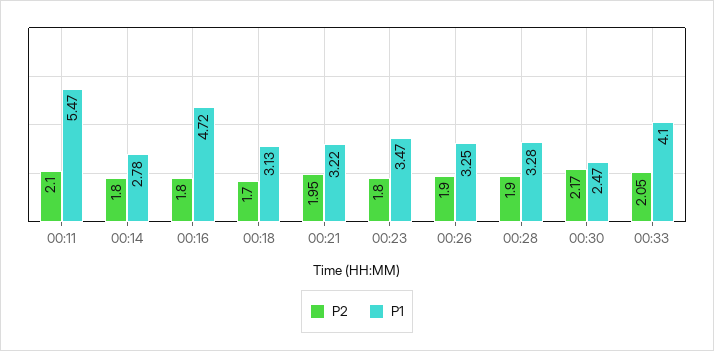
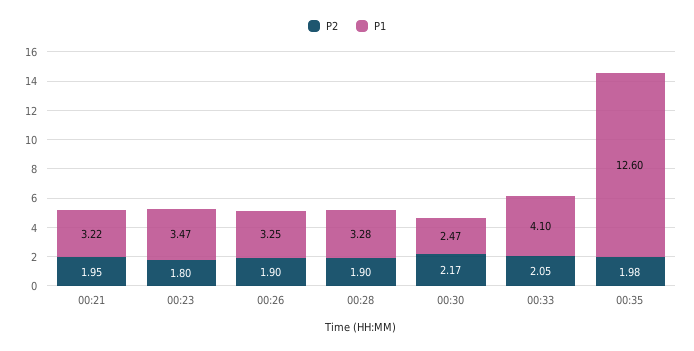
P2, 00:11: 2.1 -> none
P1, 00:11: 5.47 -> none
P2, 00:14: 1.8 -> none
P1, 00:14: 2.78 -> none
P2, 00:16: 1.8 -> none
P1, 00:16: 4.72 -> none
P2, 00:18: 1.7 -> none
P1, 00:18: 3.13 -> none
P2, 00:35: none -> 1.98
P1, 00:35: none -> 12.6

